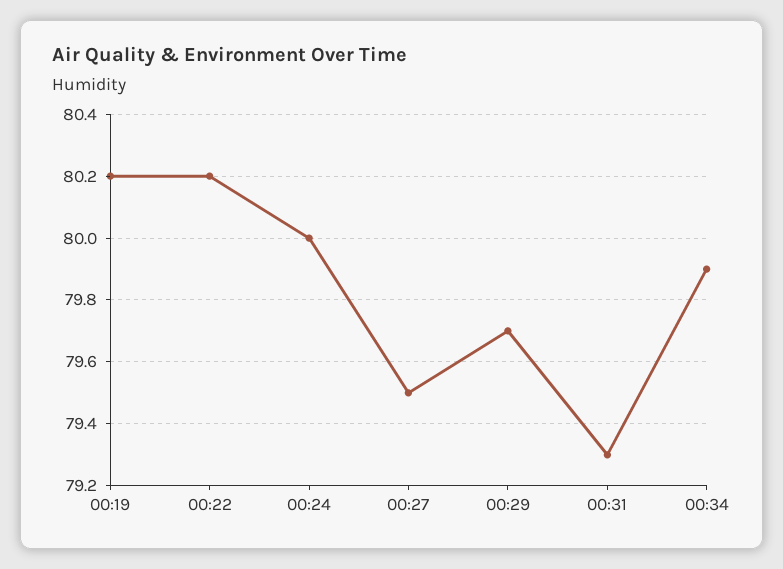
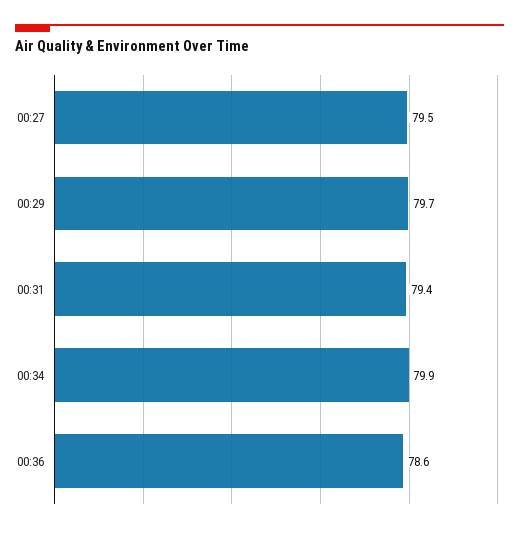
00:19: 80.2 -> none
00:22: 80.2 -> none
00:24: 80 -> none
00:31: 79.3 -> 79.4
00:36: none -> 78.6

